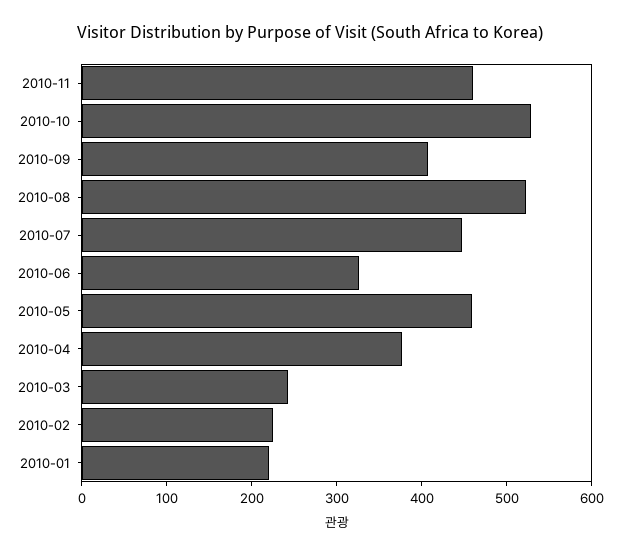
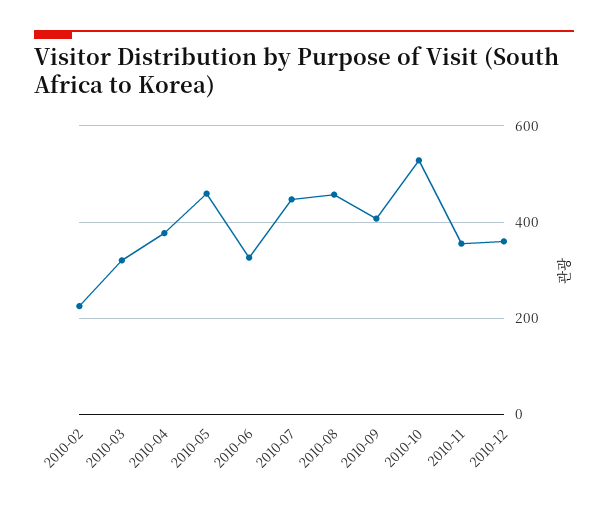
2010-11: 460 -> 360
2010-08: 520 -> 460
2010-03: 240 -> 320
2010-01: 220 -> none
2010-12: none -> 360

